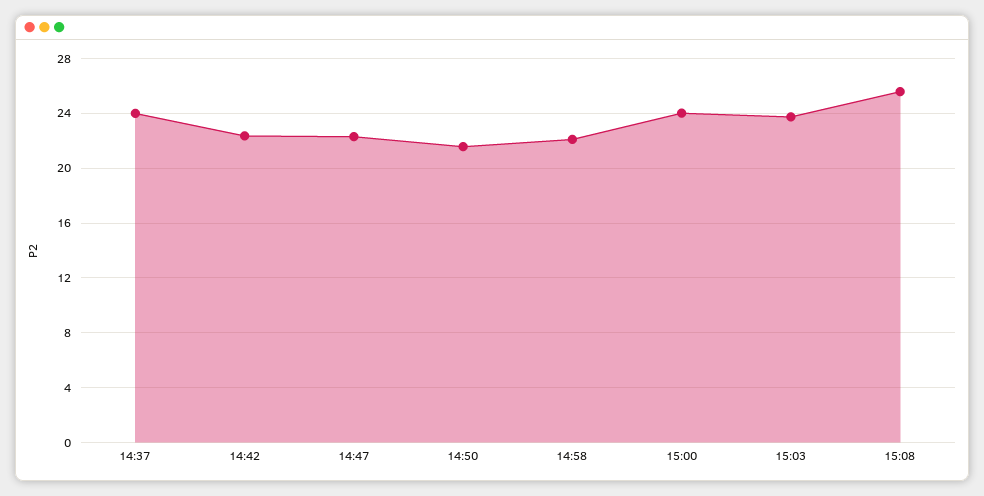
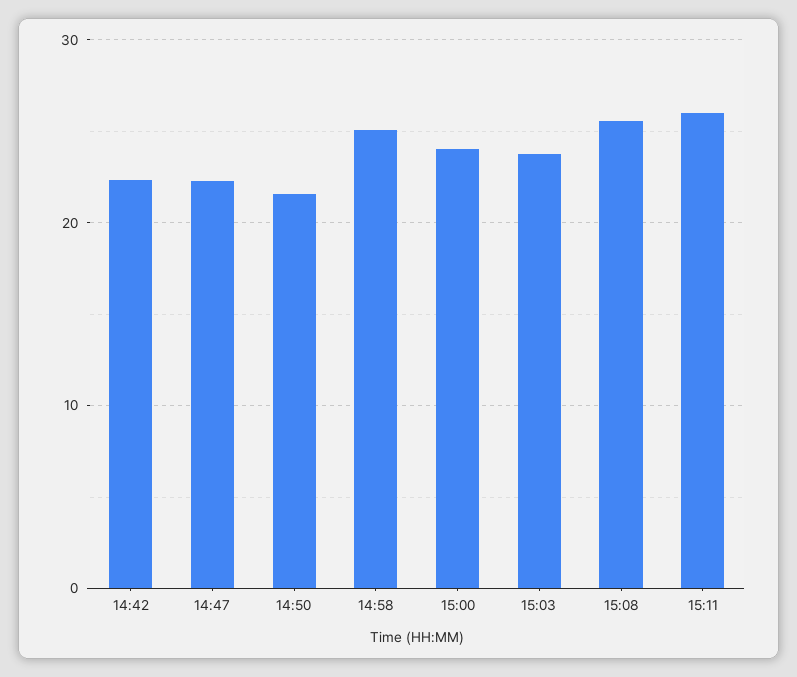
14:37: 24 -> none
14:58: 22 -> 25
15:11: none -> 26

